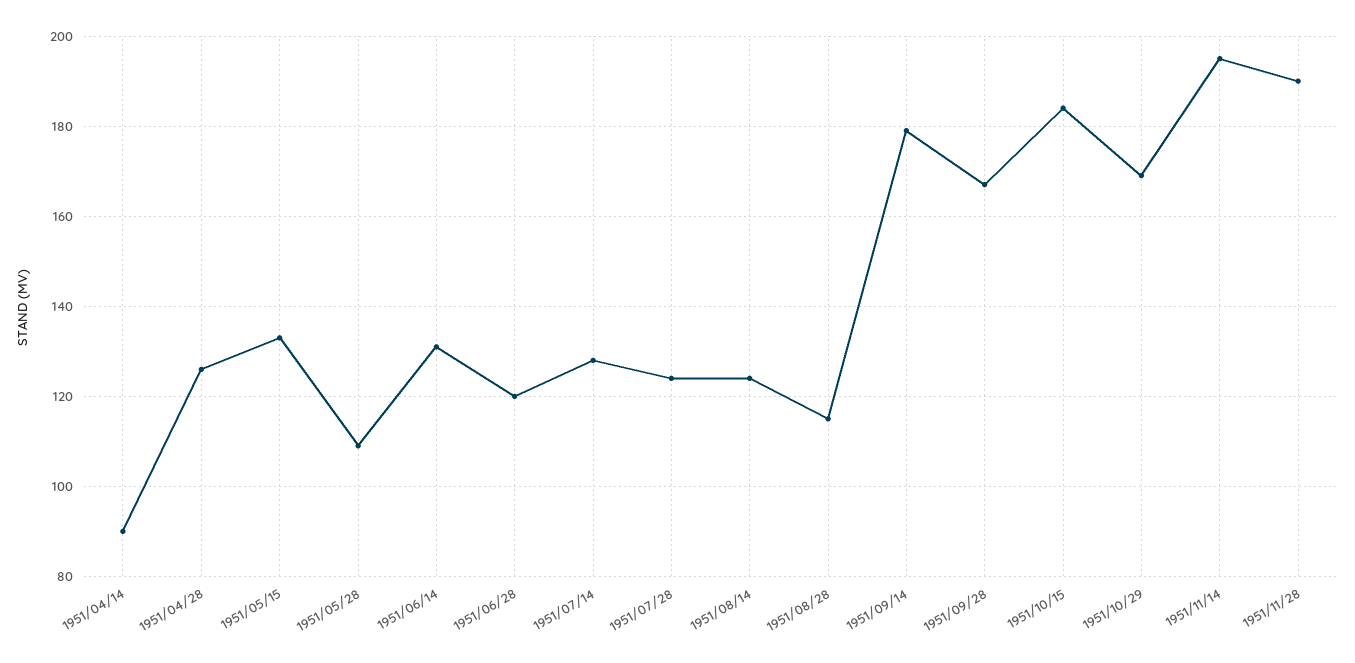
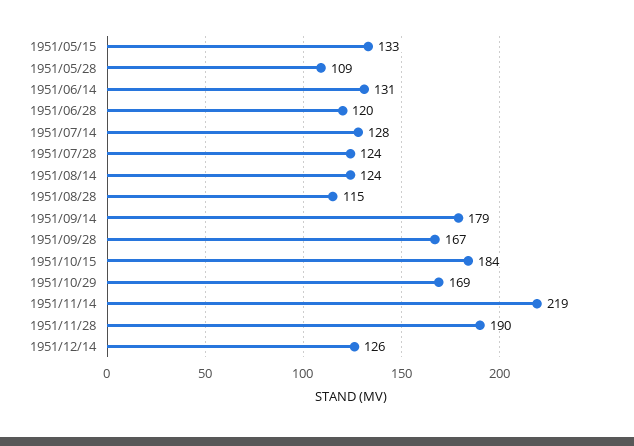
1951/04/14: 90 -> none
1951/04/28: 125 -> none
1951/11/14: 195 -> 219
1951/12/14: none -> 126

